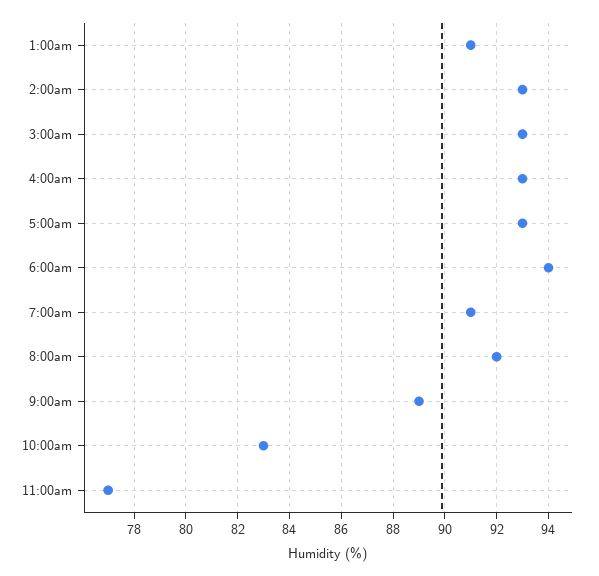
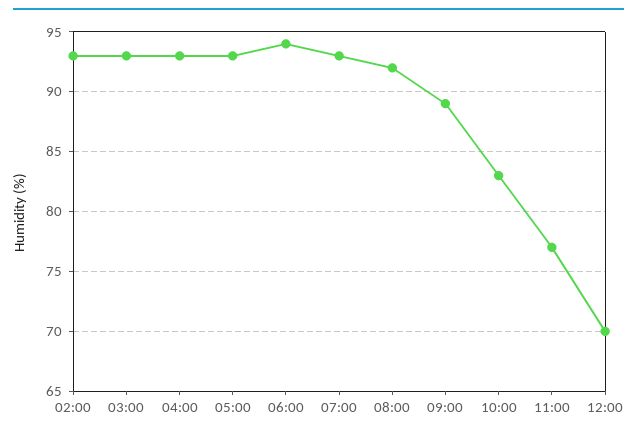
1:00am: 91 -> none
7:00am: 91 -> 93
12:00: none -> 70

